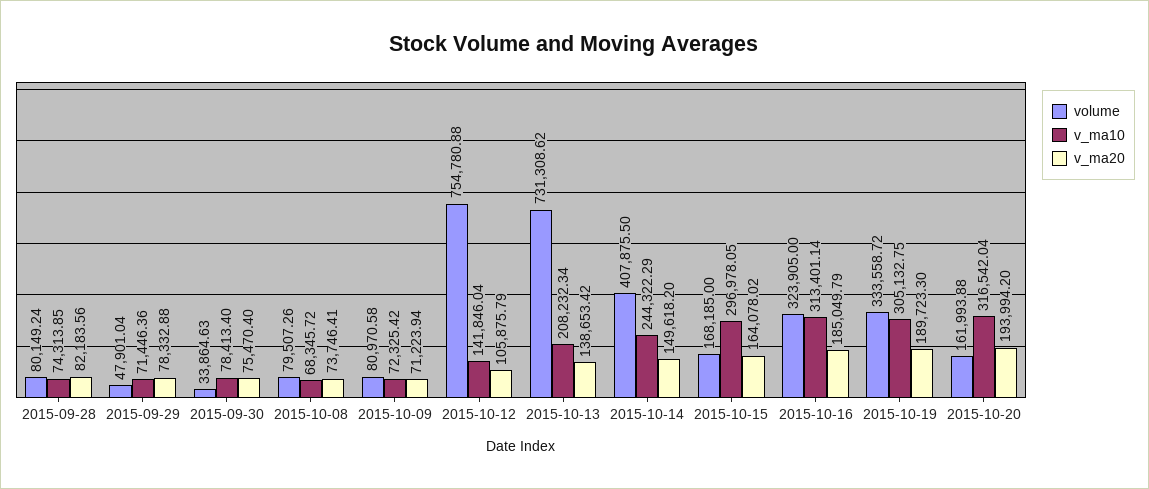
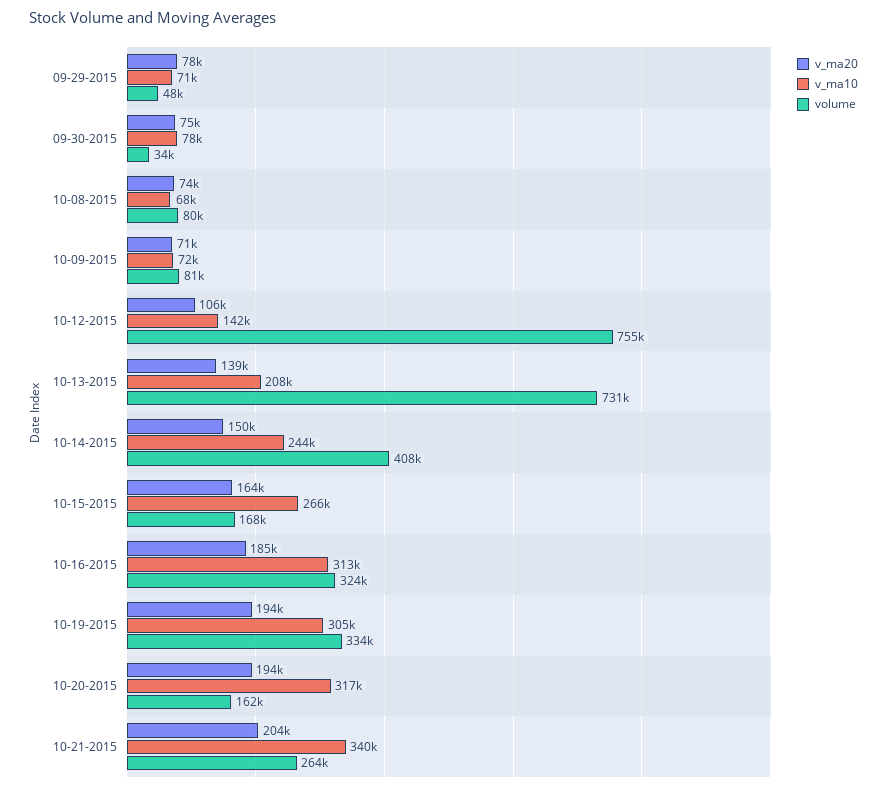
volume, 2015-09-28: 80149.24 -> none
v_ma10, 2015-09-28: 74313.85 -> none
v_ma20, 2015-09-28: 82183.56 -> none
v_ma10, 2015-10-15: 296978.05 -> 266000
v_ma20, 2015-10-19: 189723.3 -> 194000
v_ma20, 10-21-2015: none -> 204000
v_ma10, 10-21-2015: none -> 340000
volume, 10-21-2015: none -> 264000

